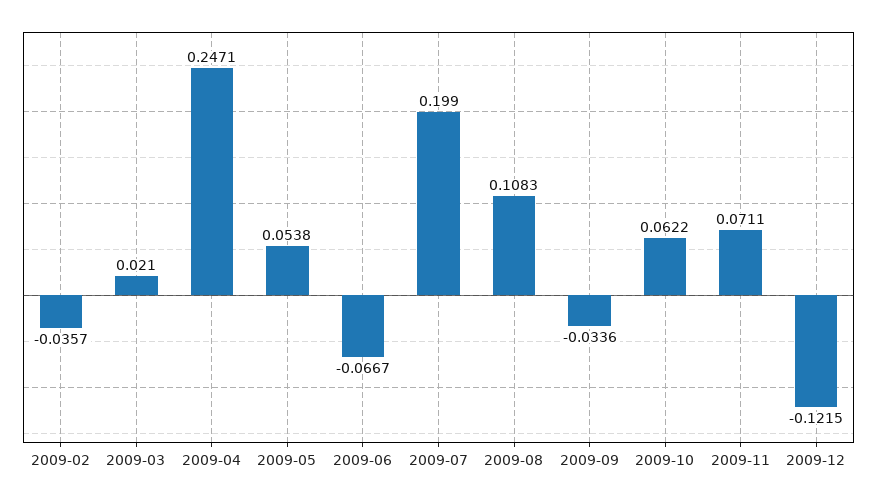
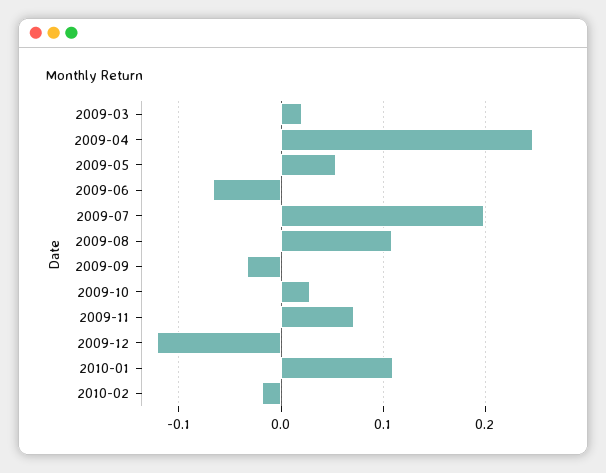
2009-02: -0.0357 -> none
2009-10: 0.0622 -> 0.03
2010-01: none -> 0.11
2010-02: none -> -0.02

